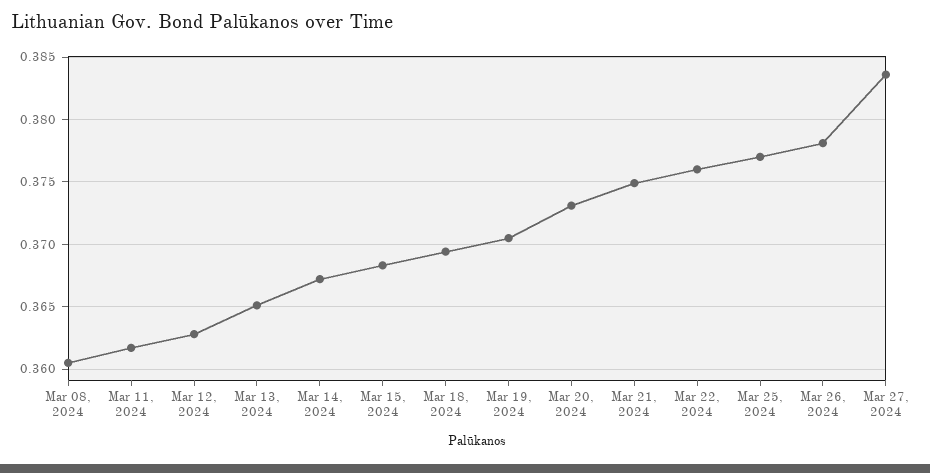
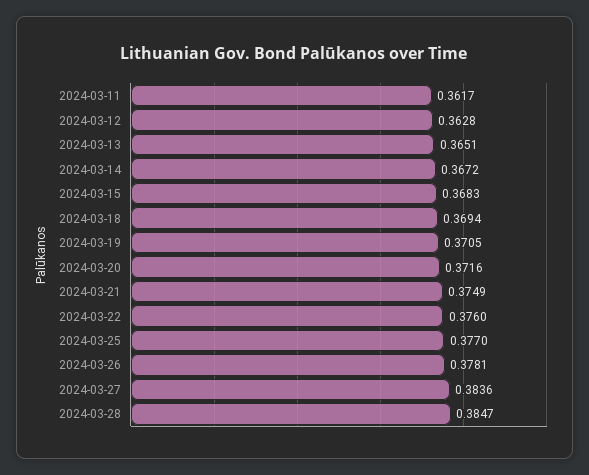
Mar 08, 2024: 0.3605 -> none
Mar 20, 2024: 0.373 -> 0.3716
2024-03-28: none -> 0.3847

